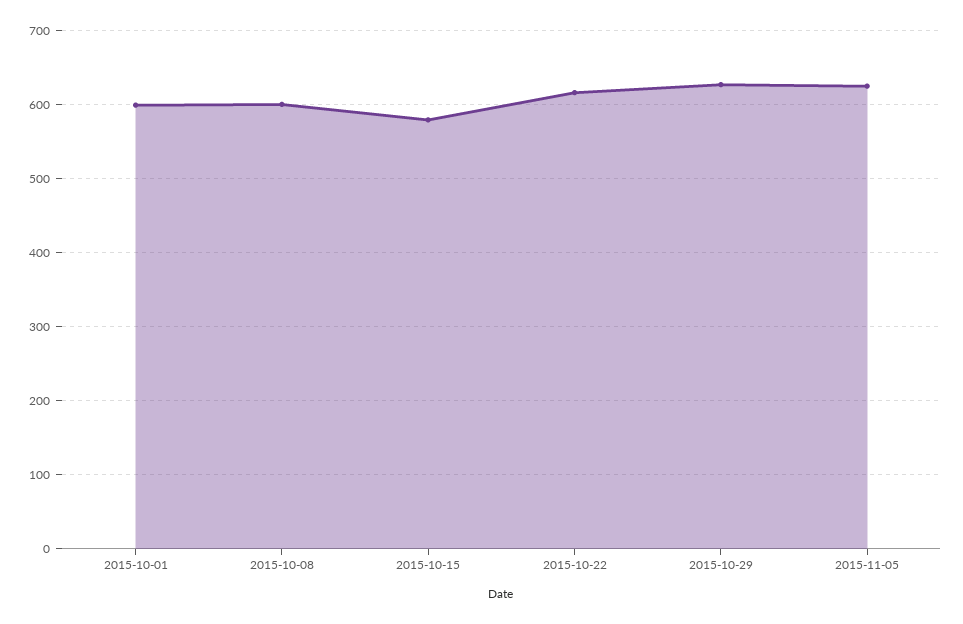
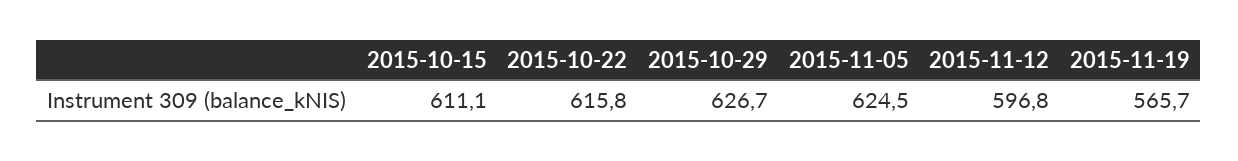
2015-10-01: 600 -> none
2015-10-08: 600 -> none
2015-10-15: 580 -> 611.1
2015-11-12: none -> 596.8
2015-11-19: none -> 565.7

